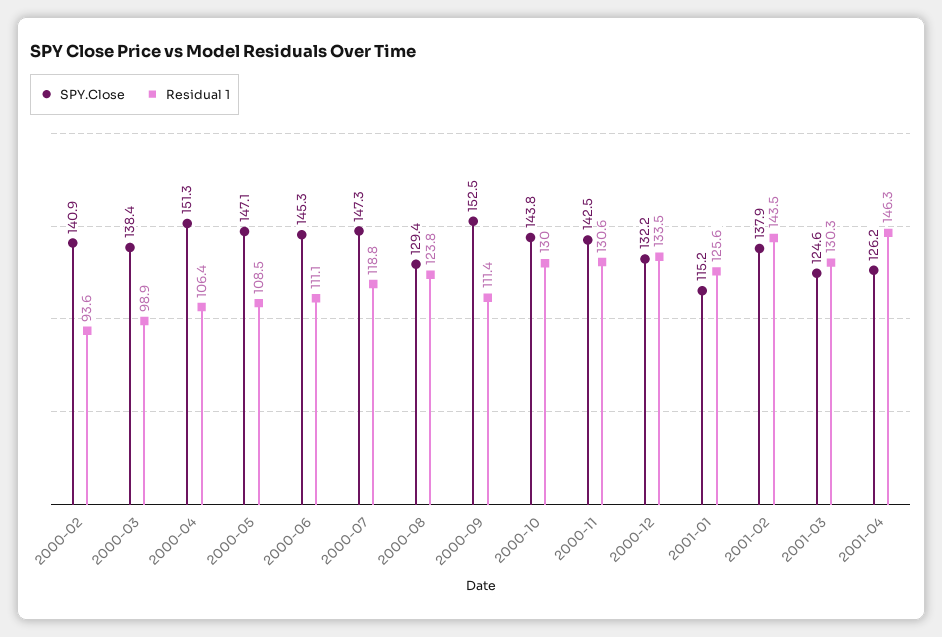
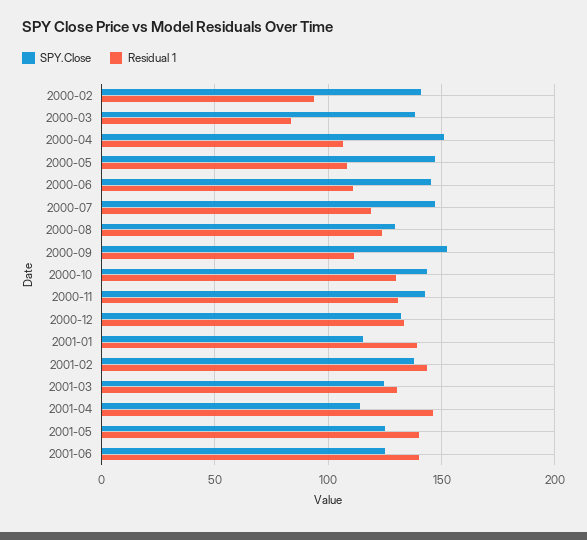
Residual 1, 2000-03: 98.9 -> 85
Residual 1, 2001-01: 125.6 -> 140
SPY.Close, 2001-04: 126.2 -> 115
SPY.Close, 2001-05: none -> 125
Residual 1, 2001-05: none -> 140
SPY.Close, 2001-06: none -> 125
Residual 1, 2001-06: none -> 140

